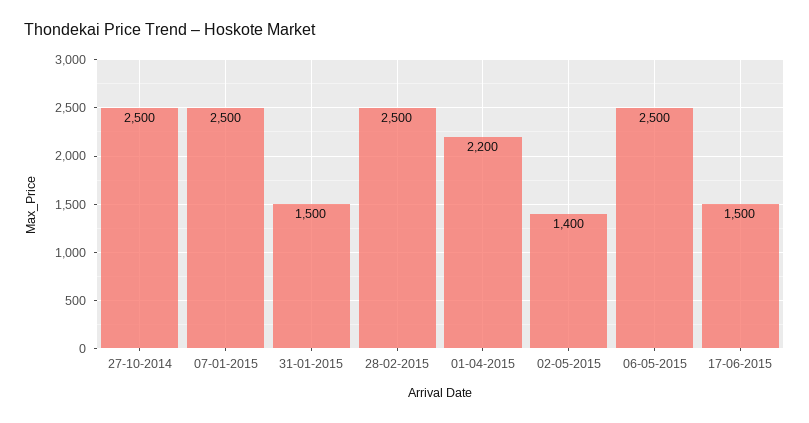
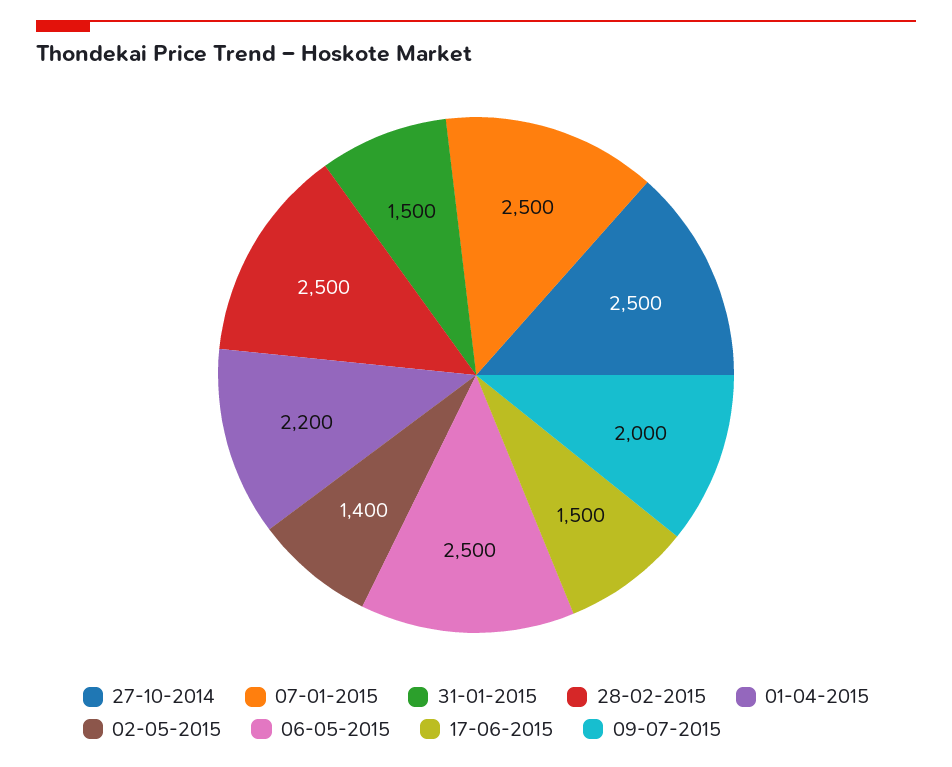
09-07-2015: none -> 2000

